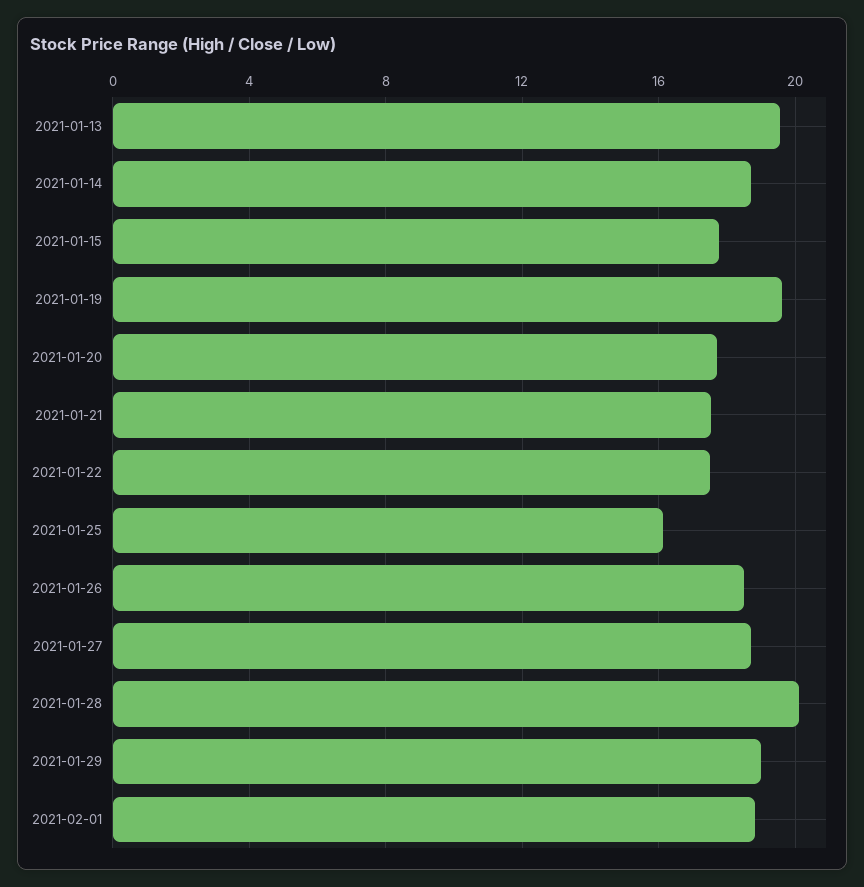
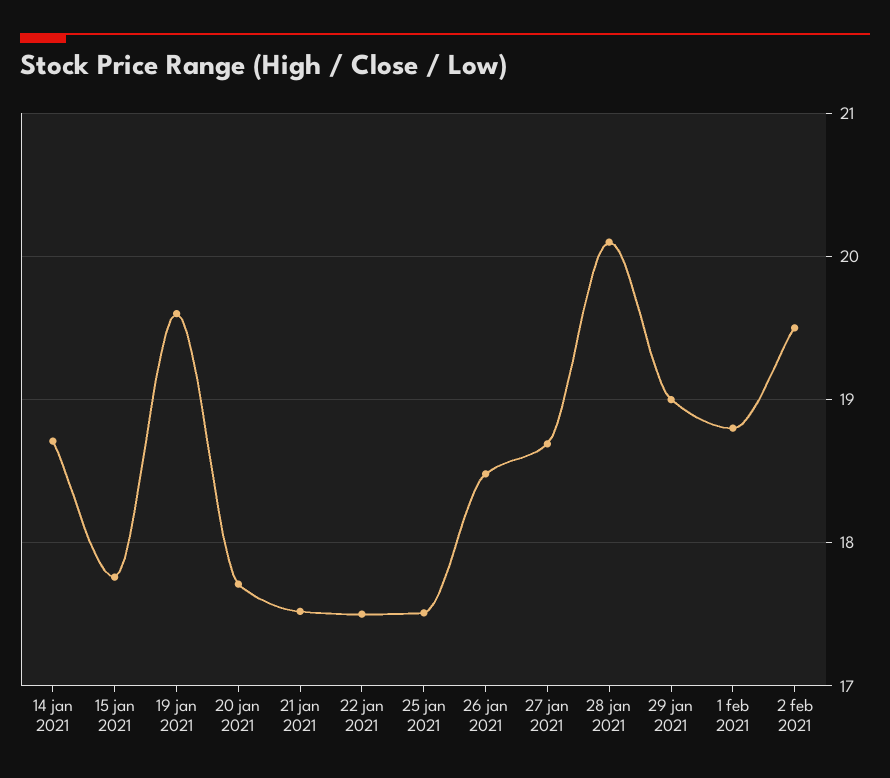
2021-01-13: 19.5 -> none
2021-01-25: 16 -> 17.5
2 feb 2021: none -> 19.5

